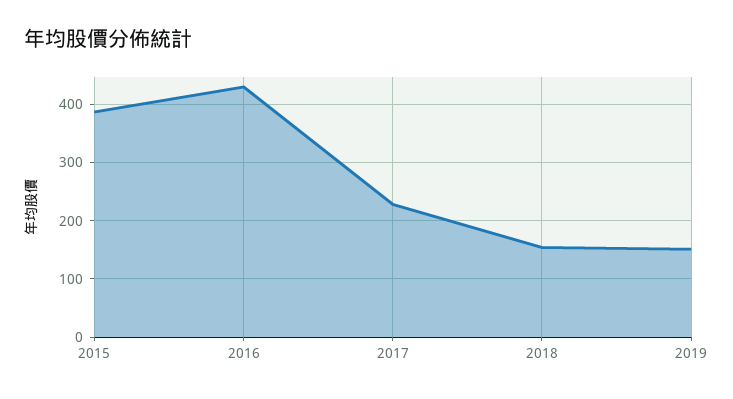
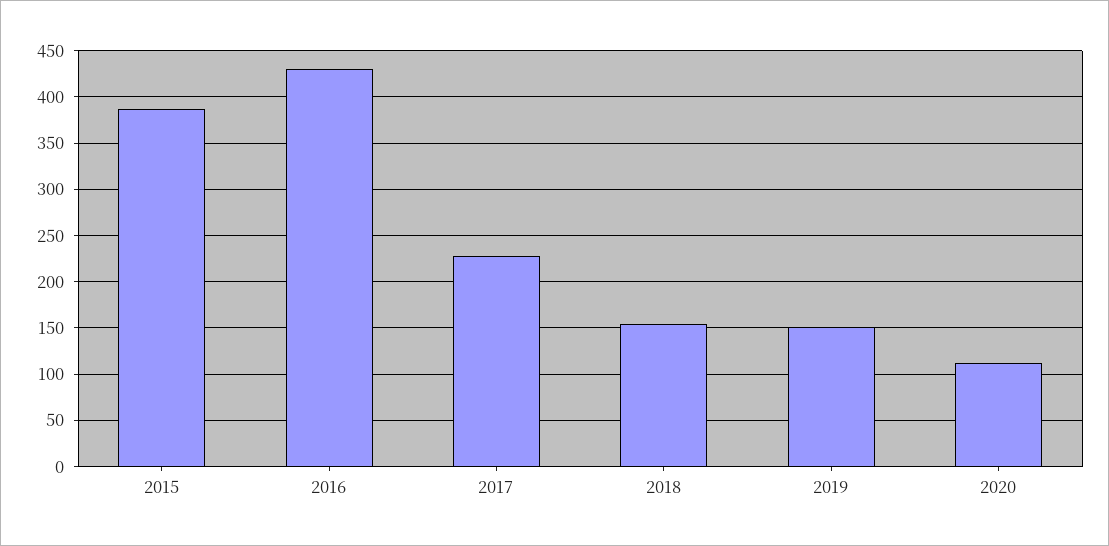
2020: none -> 110

